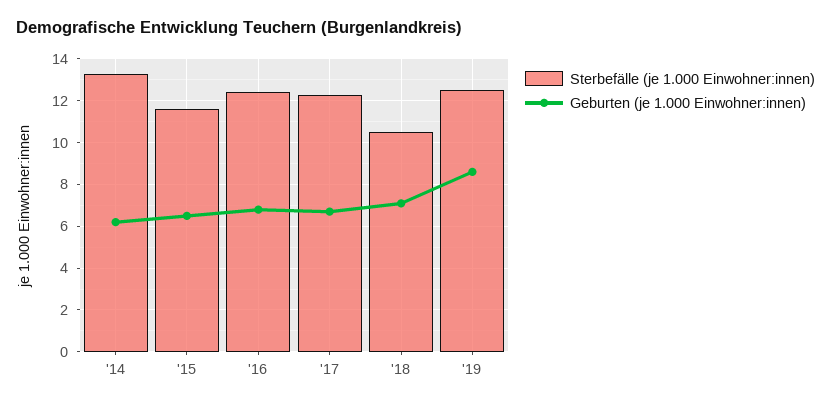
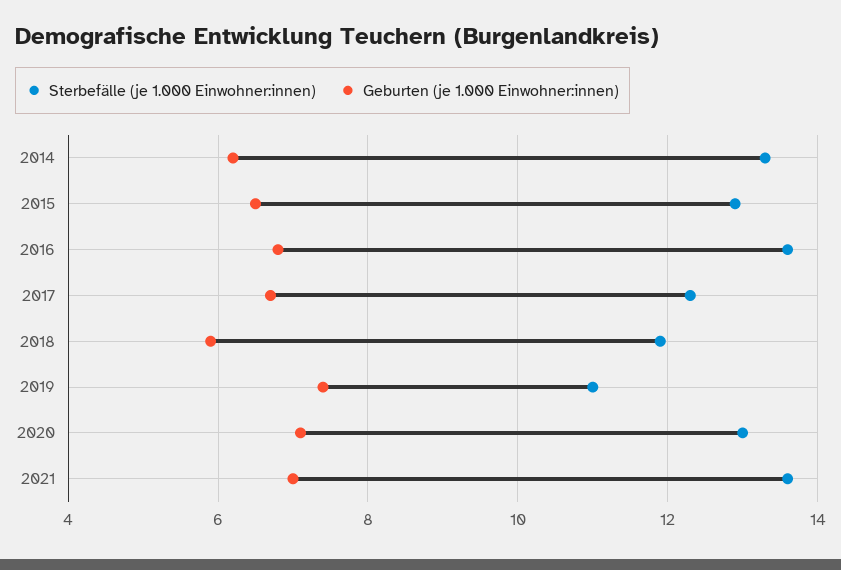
Sterbefälle (je 1.000 Einwohner:innen), '15: 11.5 -> 13
Sterbefälle (je 1.000 Einwohner:innen), '16: 12.5 -> 13.5
Sterbefälle (je 1.000 Einwohner:innen), '18: 10.5 -> 12
Geburten (je 1.000 Einwohner:innen), '18: 7 -> 6
Sterbefälle (je 1.000 Einwohner:innen), '19: 12.5 -> 11
Geburten (je 1.000 Einwohner:innen), '19: 8.5 -> 7.5
Sterbefälle (je 1.000 Einwohner:innen), 2020: none -> 13
Geburten (je 1.000 Einwohner:innen), 2020: none -> 7
Sterbefälle (je 1.000 Einwohner:innen), 2021: none -> 13.5
Geburten (je 1.000 Einwohner:innen), 2021: none -> 7

